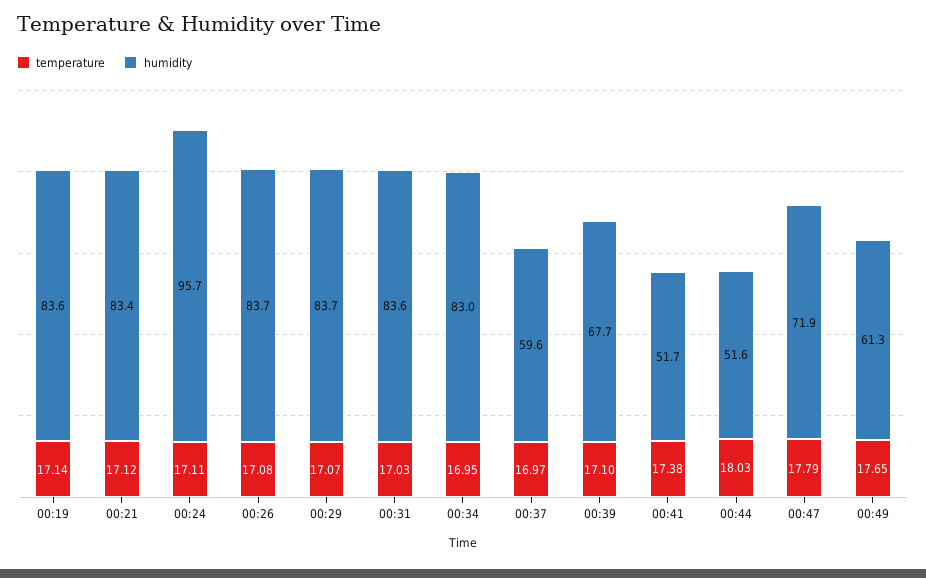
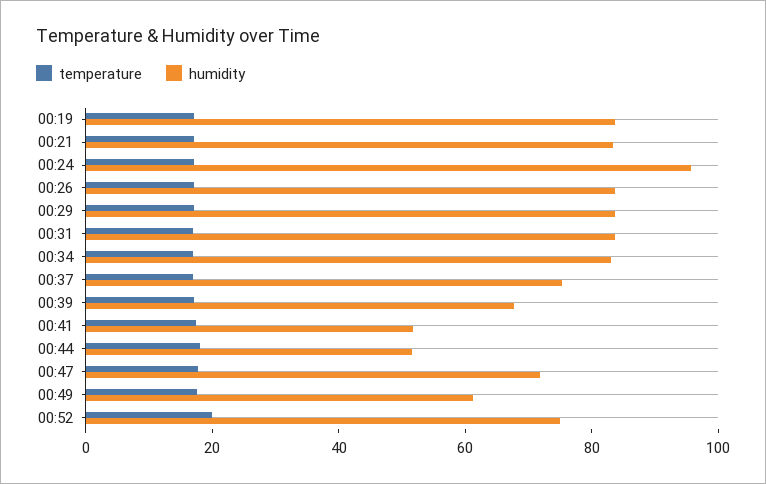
humidity, 00:37: 59.6 -> 75
temperature, 00:52: none -> 20
humidity, 00:52: none -> 75

